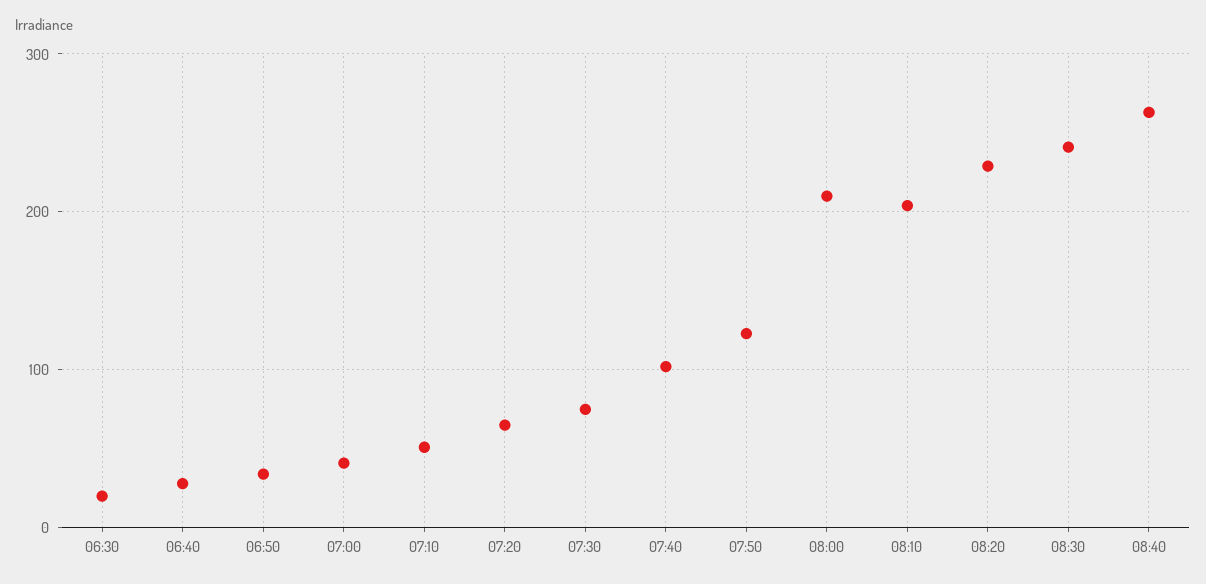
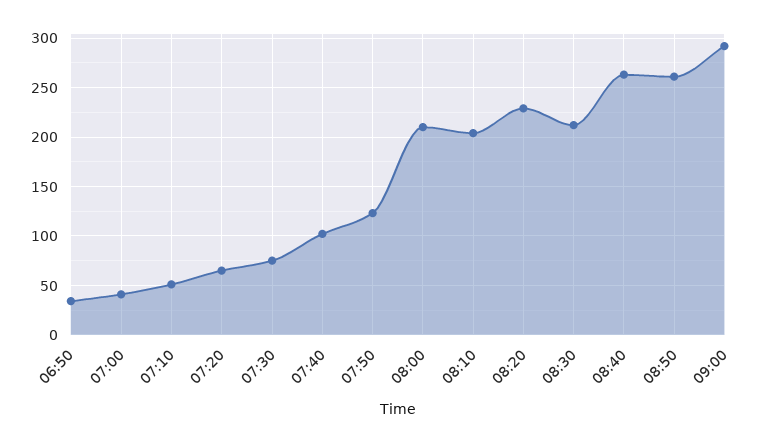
06:30: 20 -> none
06:40: 30 -> none
08:30: 240 -> 210
08:50: none -> 260
09:00: none -> 290

